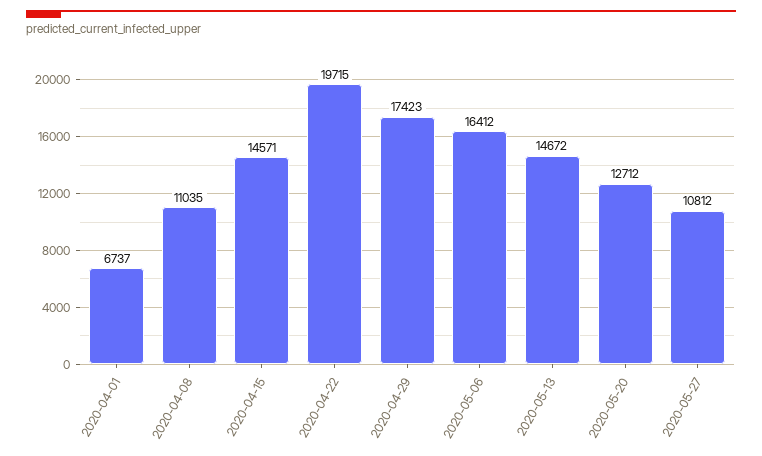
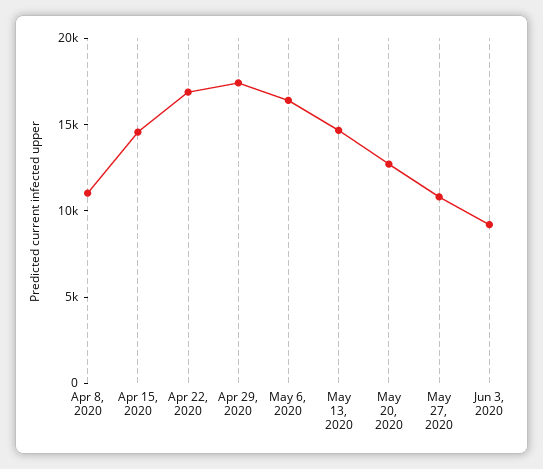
2020-04-01: 6737 -> none
2020-04-22: 19715 -> 17000
Jun 3, 2020: none -> 9000

